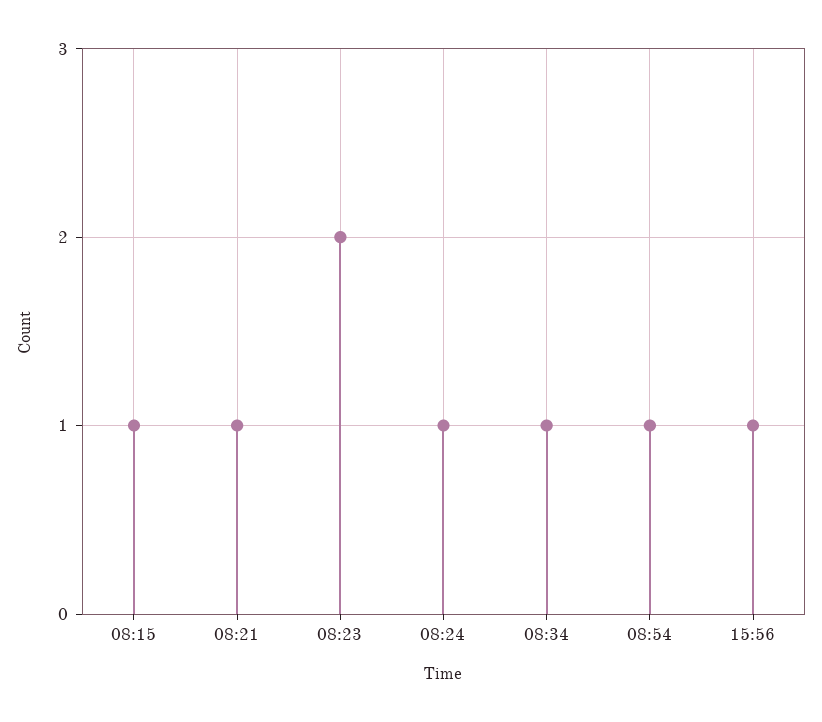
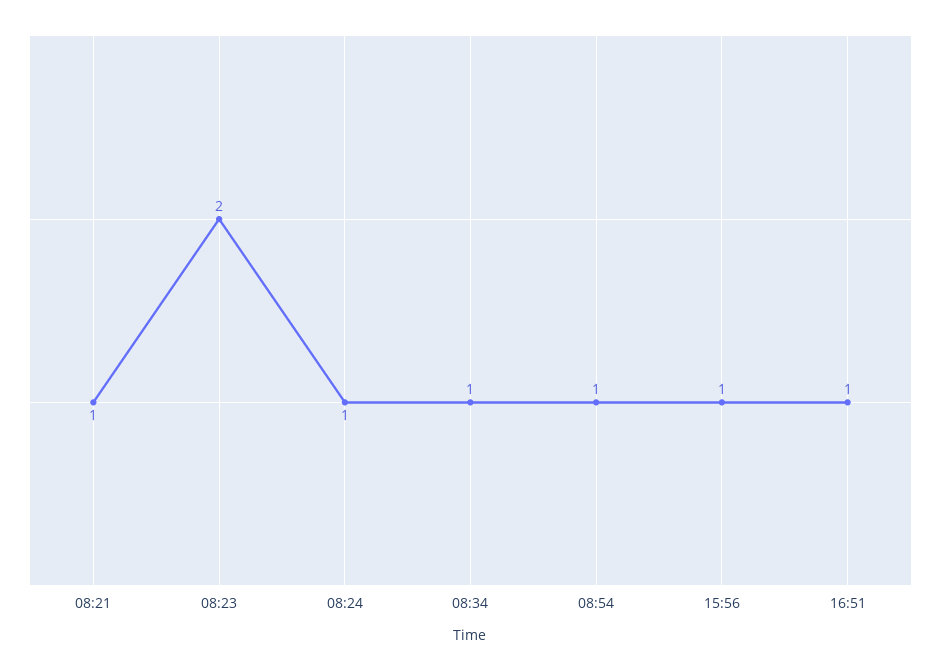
08:15: 1 -> none
16:51: none -> 1

